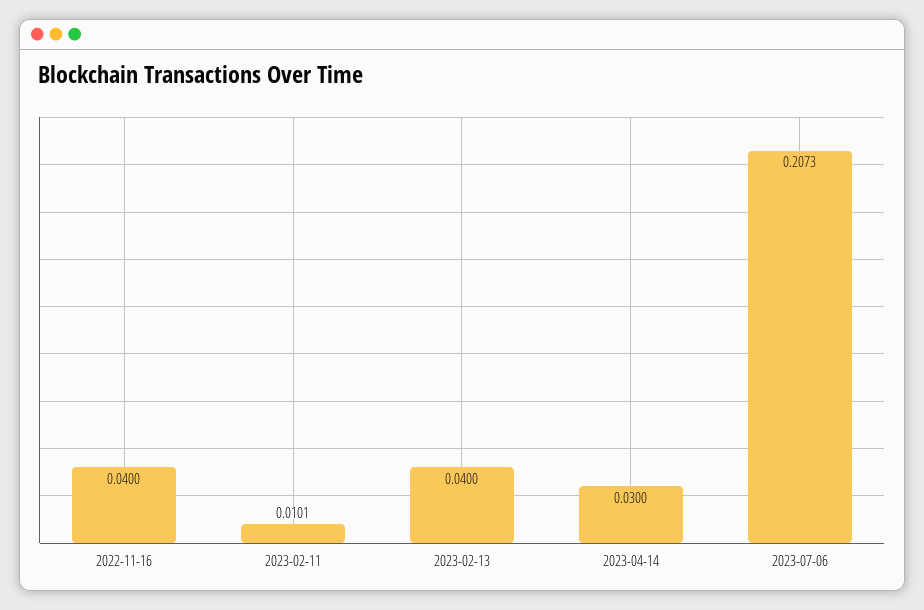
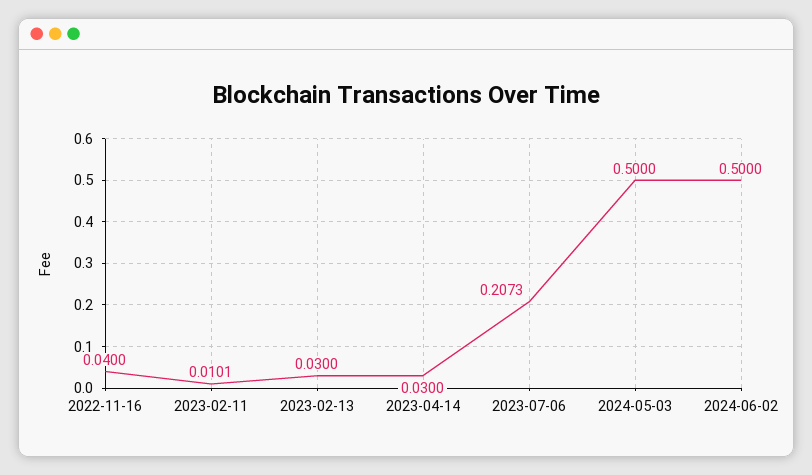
2023-02-13: 0.04 -> 0.03
2024-05-03: none -> 0.5
2024-06-02: none -> 0.5

